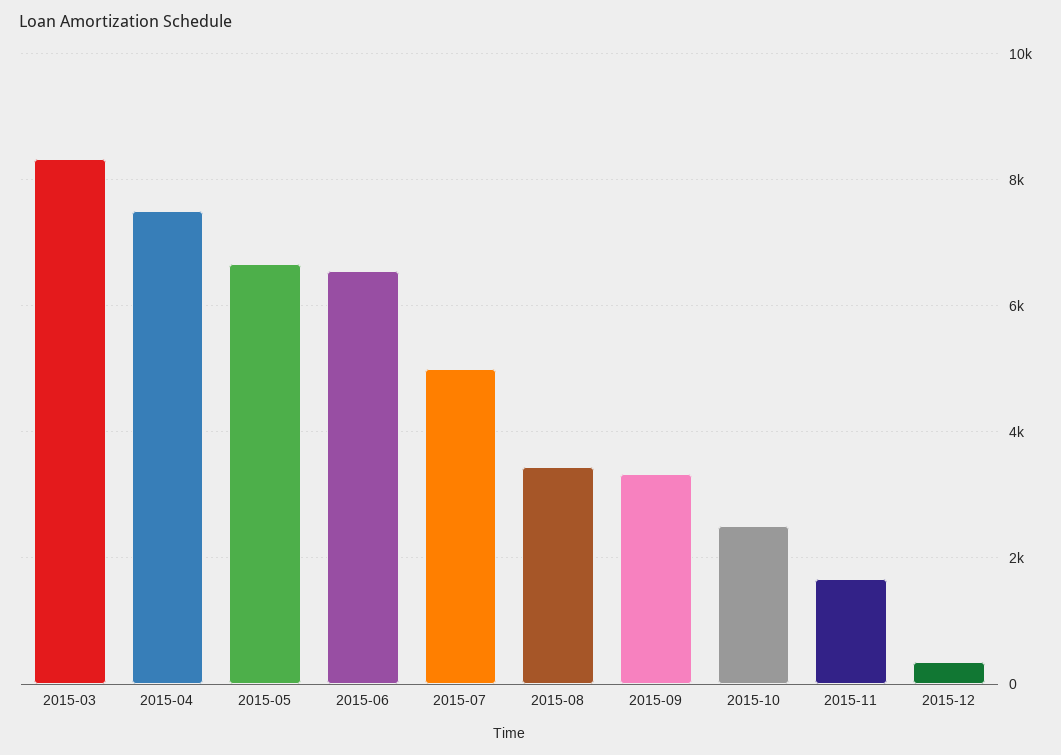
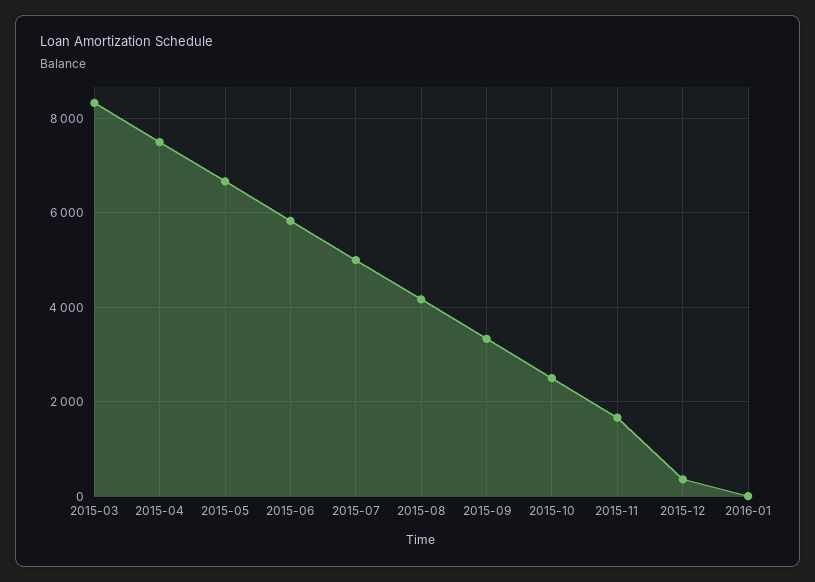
2015-06: 6600 -> 5800
2015-08: 3400 -> 4200
2016-01: none -> 0

